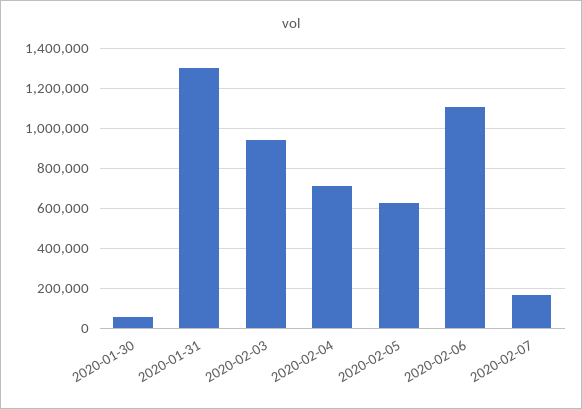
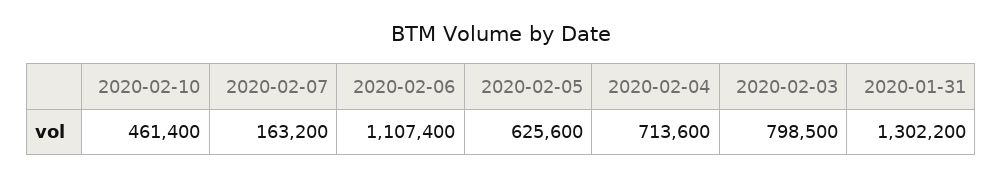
2020-01-30: 50000 -> none
2020-02-03: 950000 -> 798500
2020-02-10: none -> 461400

